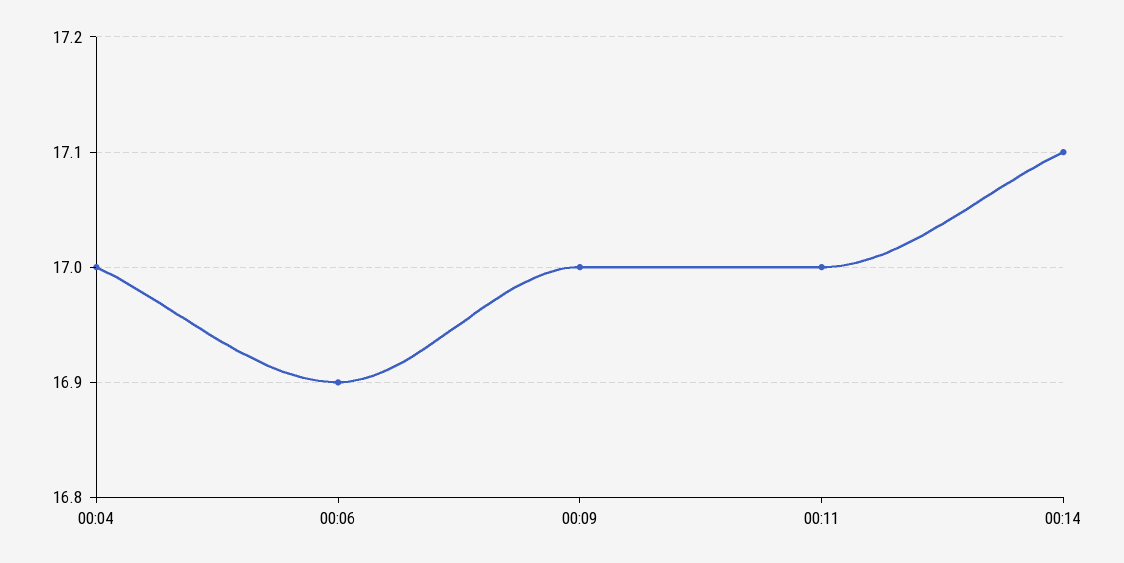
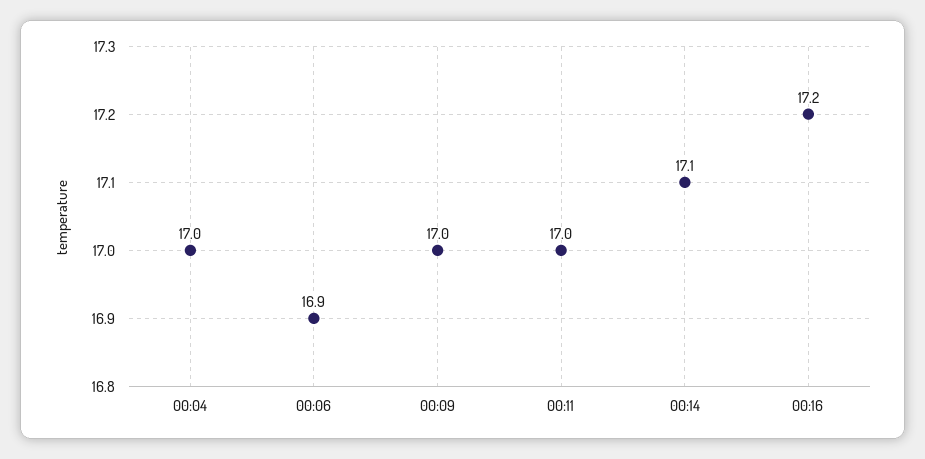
00:16: none -> 17.2

